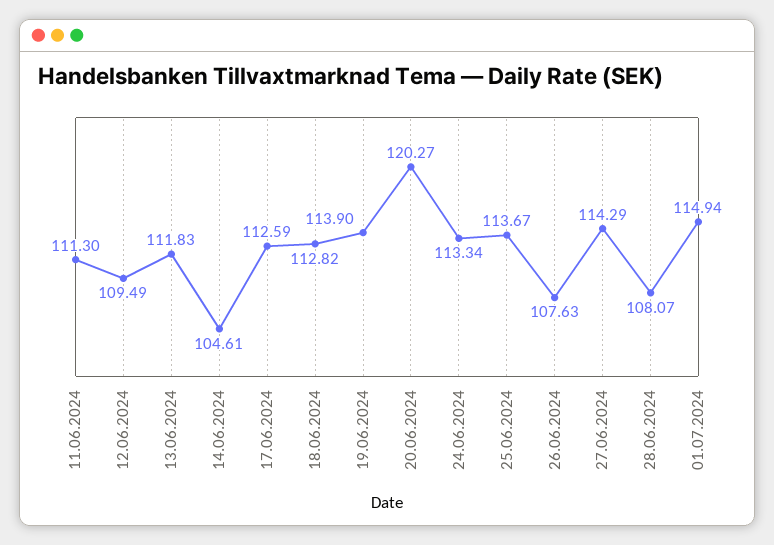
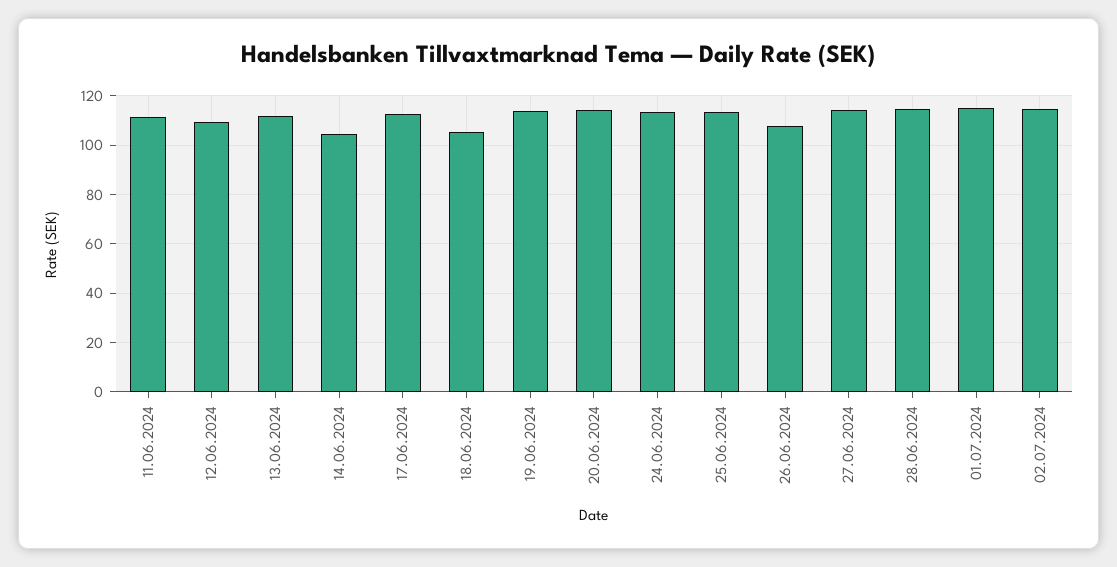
18.06.2024: 112.82 -> 105
20.06.2024: 120.27 -> 115
28.06.2024: 108.07 -> 115
02.07.2024: none -> 115

